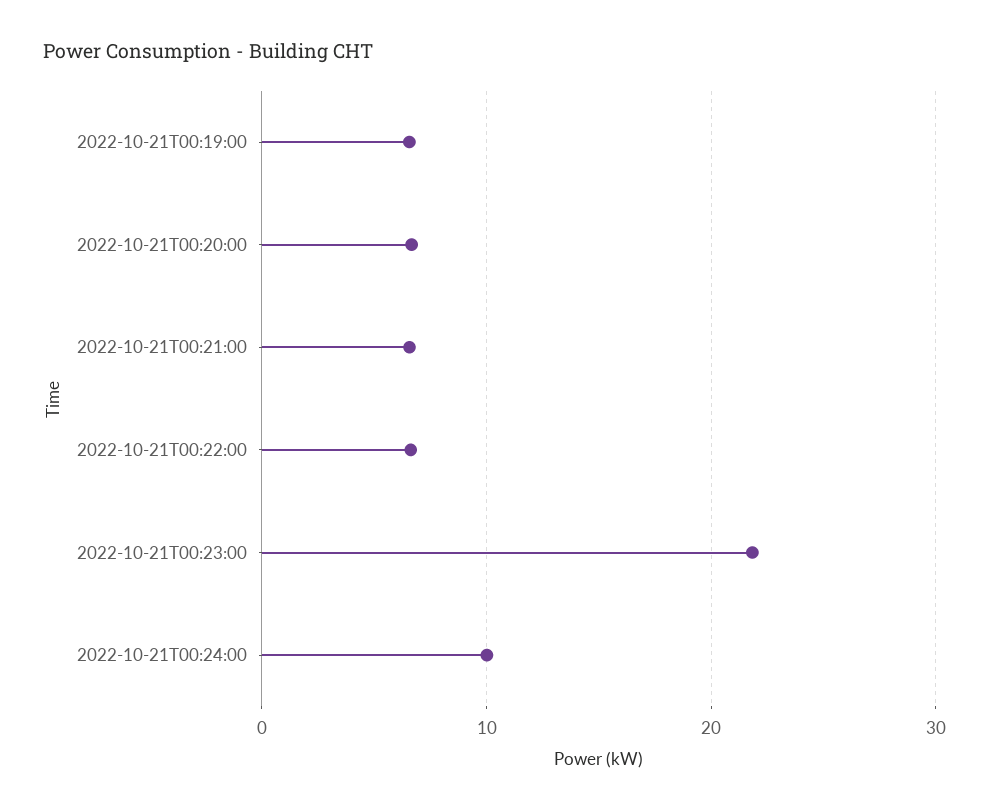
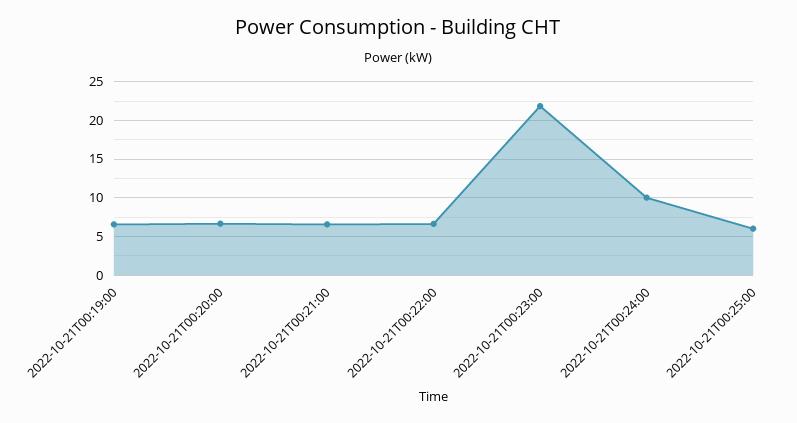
2022-10-21T00:25:00: none -> 6

